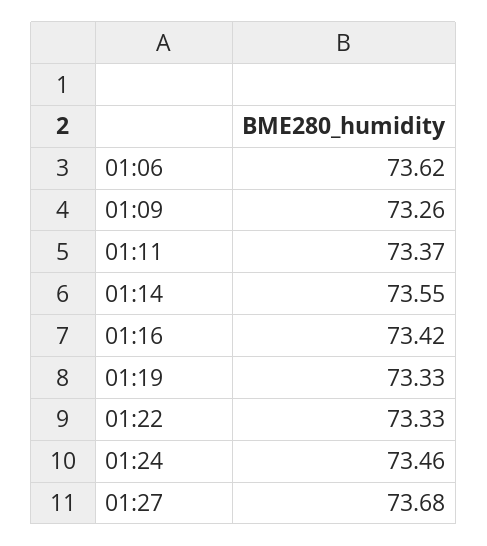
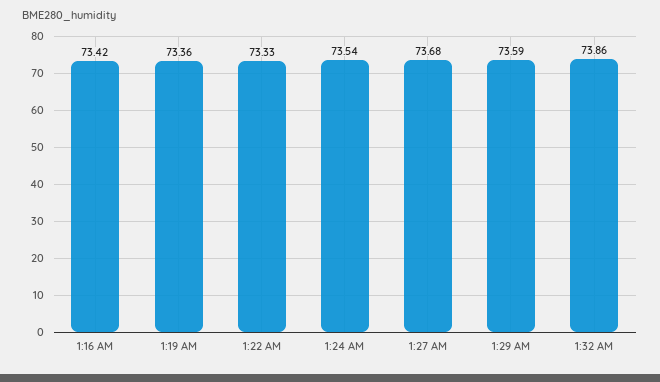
01:06: 73.62 -> none
01:09: 73.26 -> none
01:11: 73.37 -> none
01:14: 73.55 -> none
01:19: 73.33 -> 73.36
01:24: 73.46 -> 73.54
1:29 AM: none -> 73.59
1:32 AM: none -> 73.86

